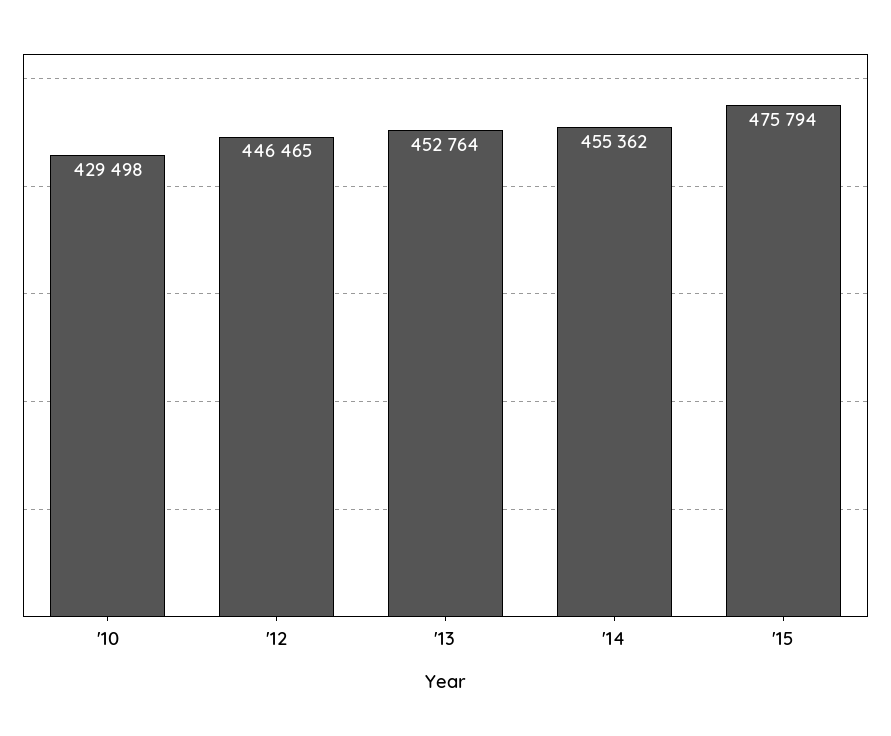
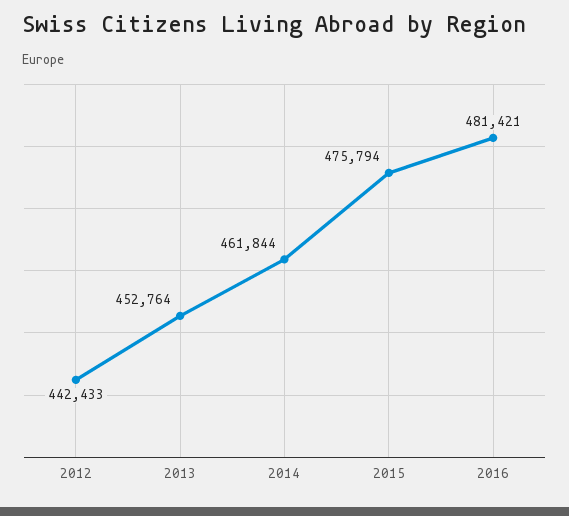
'10: 429498 -> none
'12: 446465 -> 442433
'14: 455362 -> 461844
2016: none -> 481421

